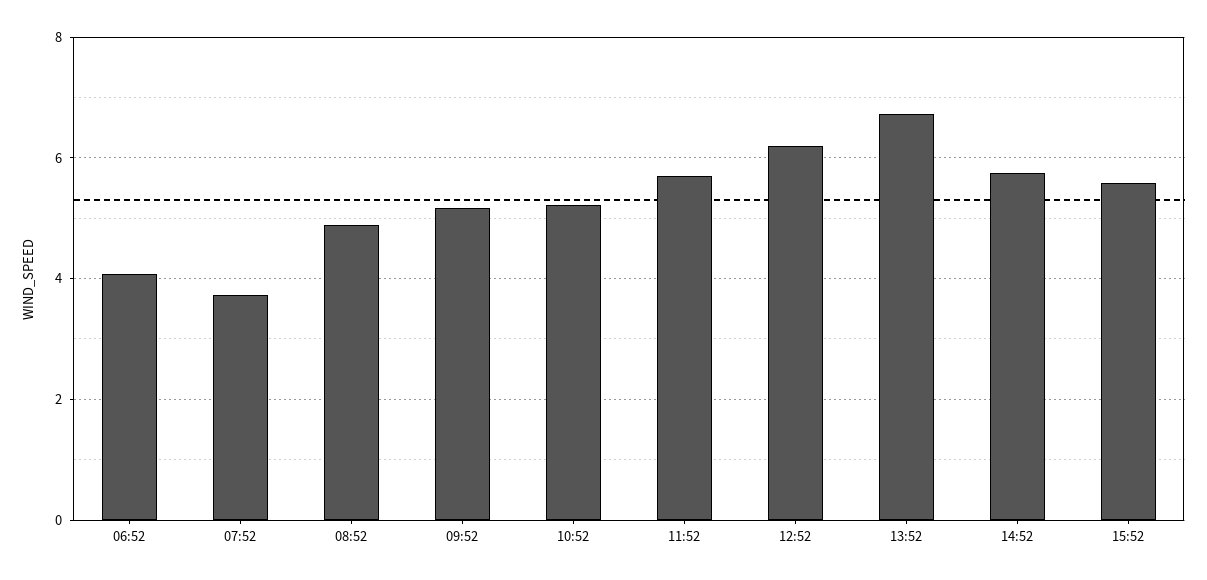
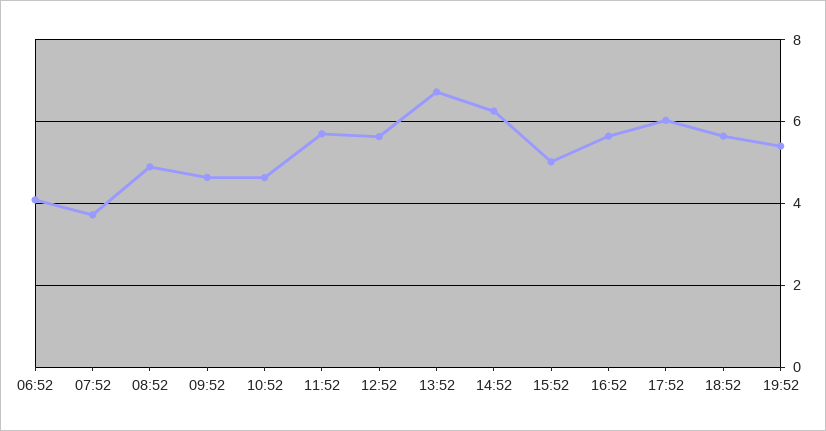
09:52: 5.2 -> 4.6
10:52: 5.2 -> 4.6
12:52: 6.2 -> 5.6
14:52: 5.8 -> 6.2
15:52: 5.6 -> 5
16:52: none -> 5.6
17:52: none -> 6
18:52: none -> 5.6
19:52: none -> 5.4

